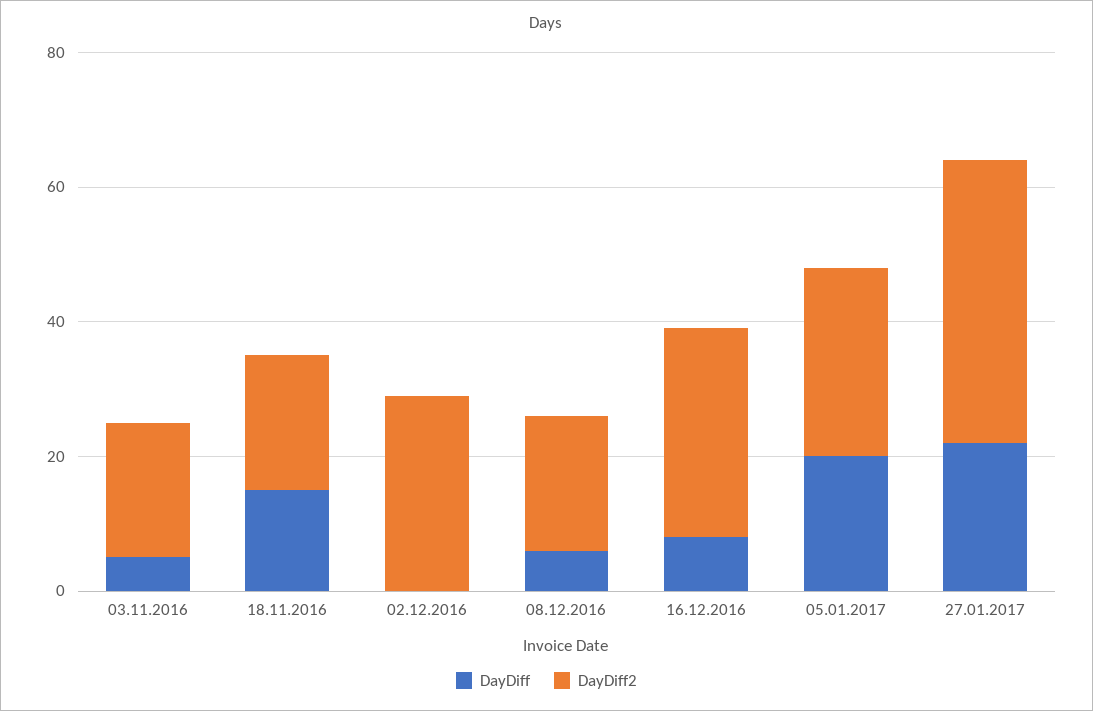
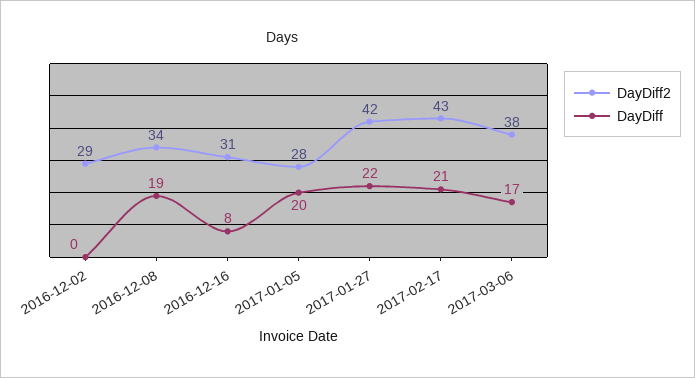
DayDiff, 03.11.2016: 5 -> none
DayDiff2, 03.11.2016: 20 -> none
DayDiff, 18.11.2016: 15 -> none
DayDiff2, 18.11.2016: 20 -> none
DayDiff, 08.12.2016: 5 -> 19
DayDiff2, 08.12.2016: 20 -> 34
DayDiff2, 2017-02-17: none -> 43
DayDiff, 2017-02-17: none -> 21
DayDiff2, 2017-03-06: none -> 38
DayDiff, 2017-03-06: none -> 17

